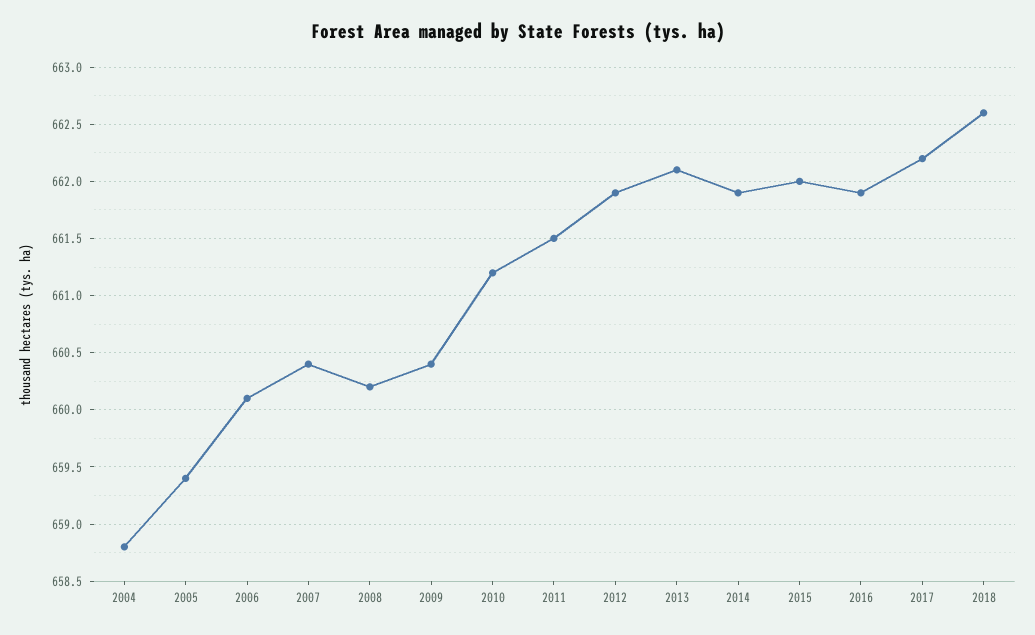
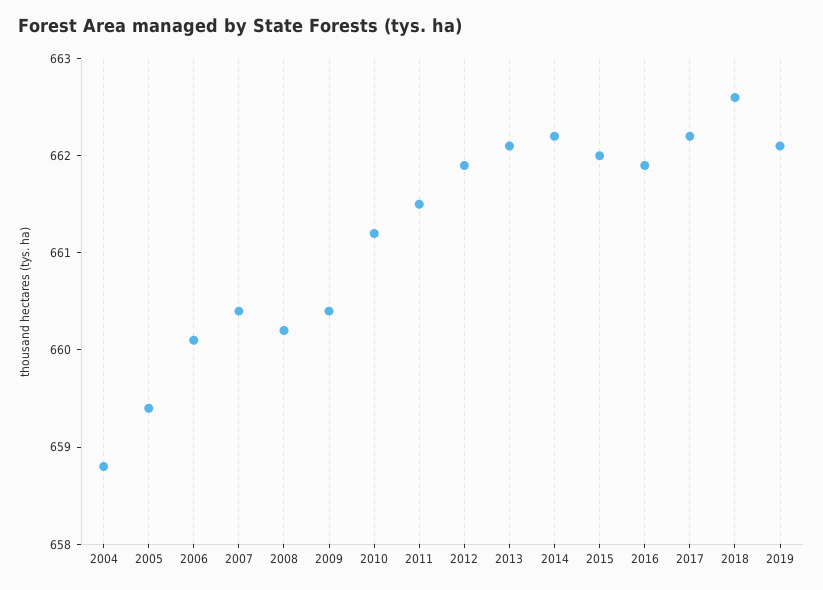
2014: 661.9 -> 662.2
2019: none -> 662.1

